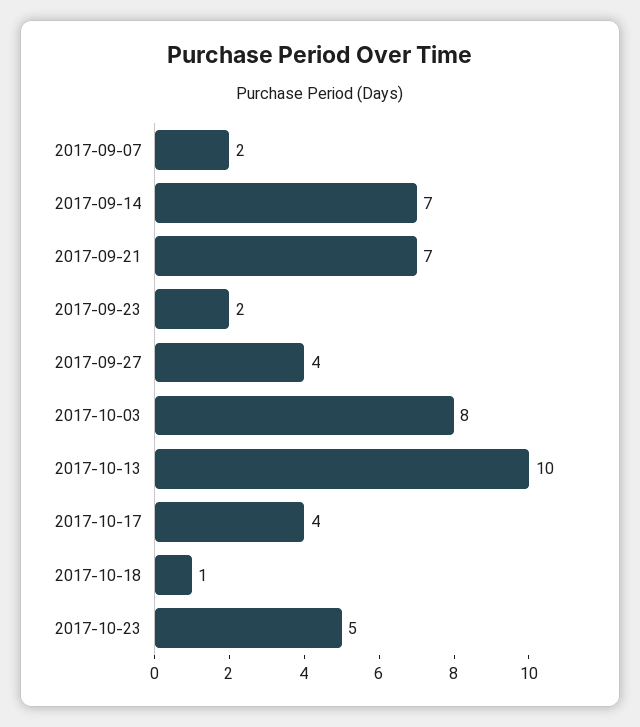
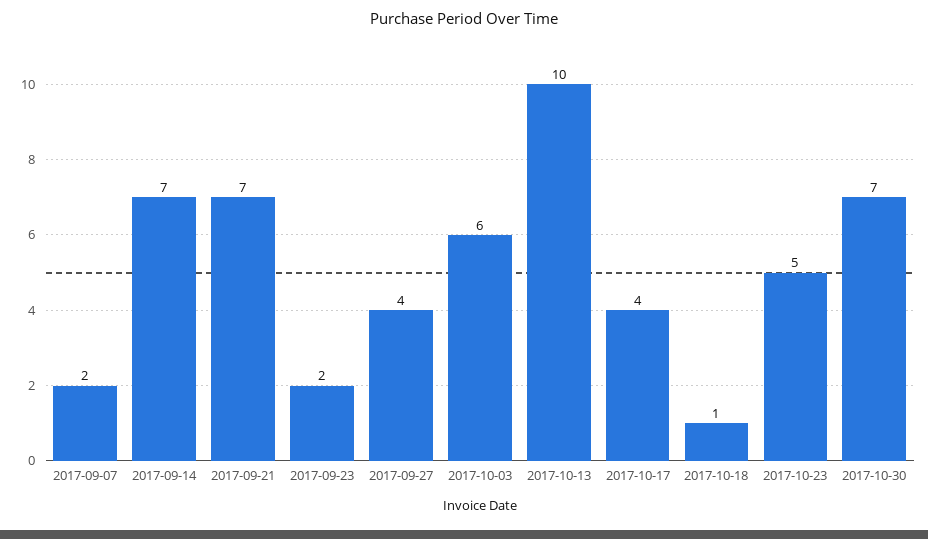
2017-10-03: 8 -> 6
2017-10-30: none -> 7

